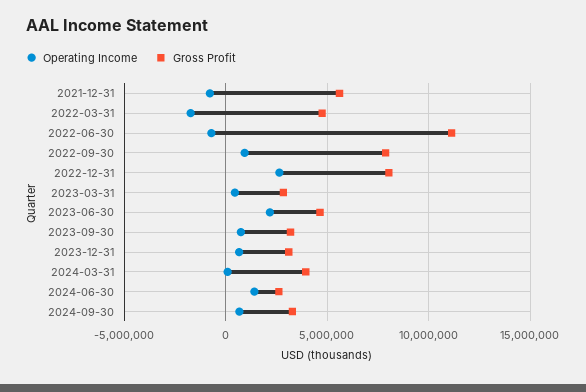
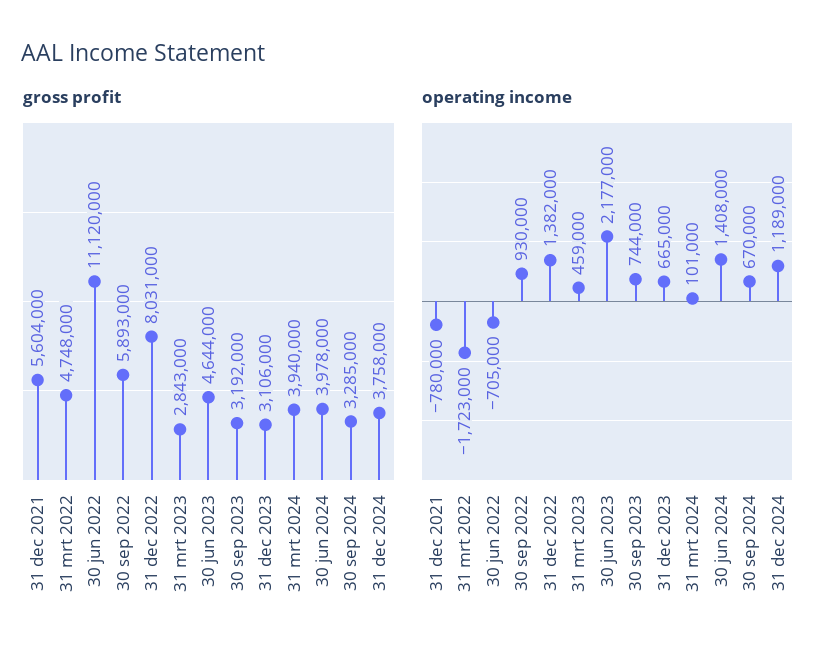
Gross Profit, 2022-09-30: 8000000 -> 5893000
Operating Income, 2022-12-31: 2500000 -> 1382000
Gross Profit, 2024-06-30: 2500000 -> 3978000
Gross Profit, 31 dec 2024: none -> 3758000
Operating Income, 31 dec 2024: none -> 1189000

